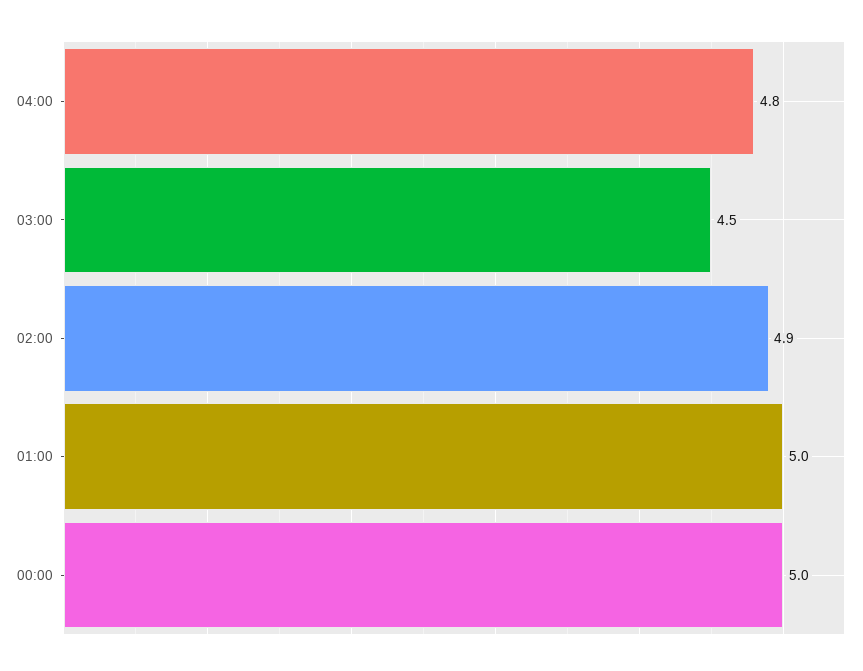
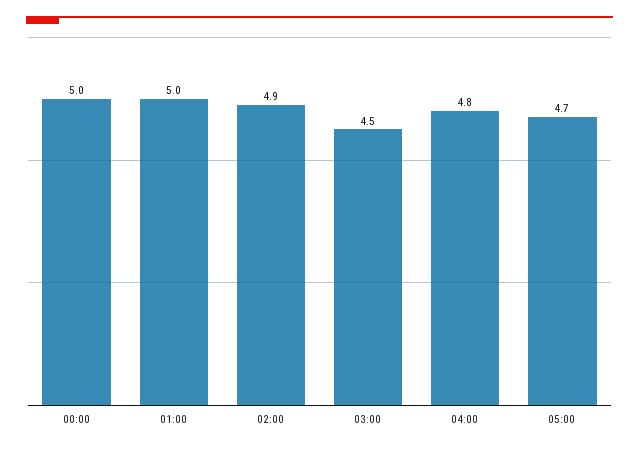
05:00: none -> 4.7

